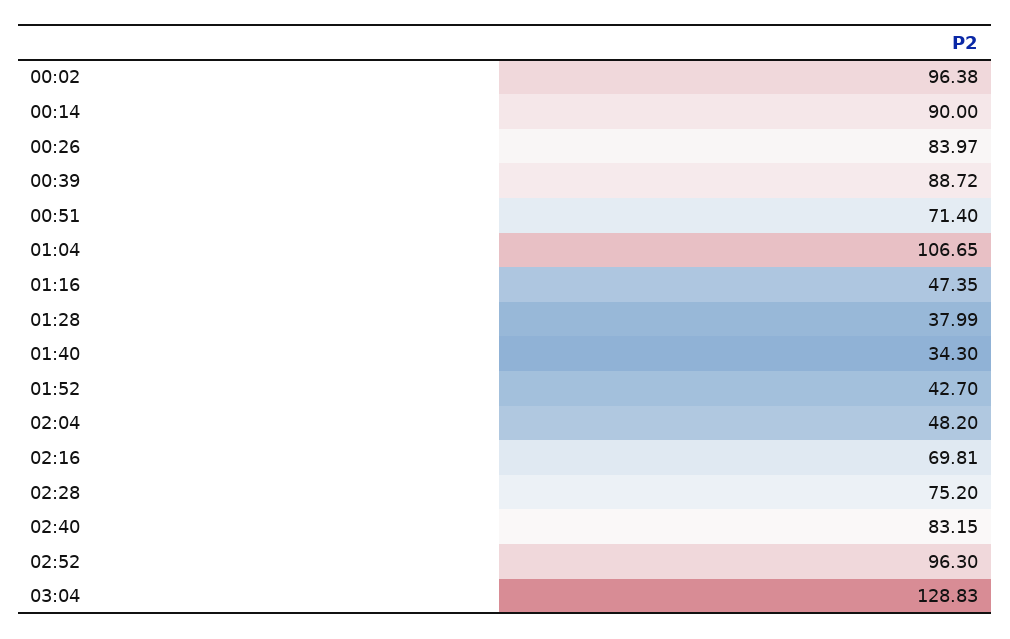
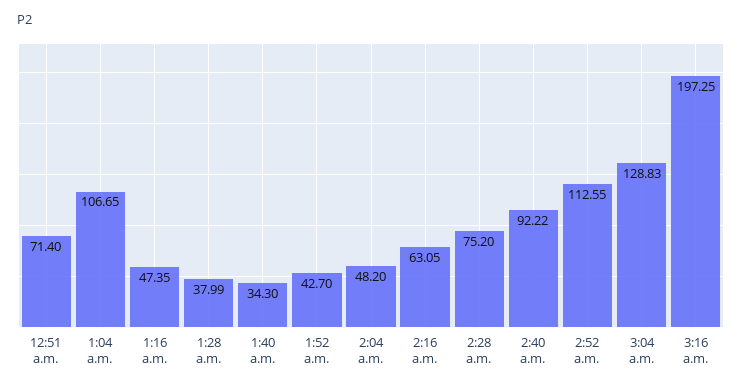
00:02: 96.38 -> none
00:14: 90 -> none
00:26: 83.97 -> none
00:39: 88.72 -> none
02:16: 69.81 -> 63.05
02:40: 83.15 -> 92.22
02:52: 96.3 -> 112.55
3:16 a.m.: none -> 197.25

